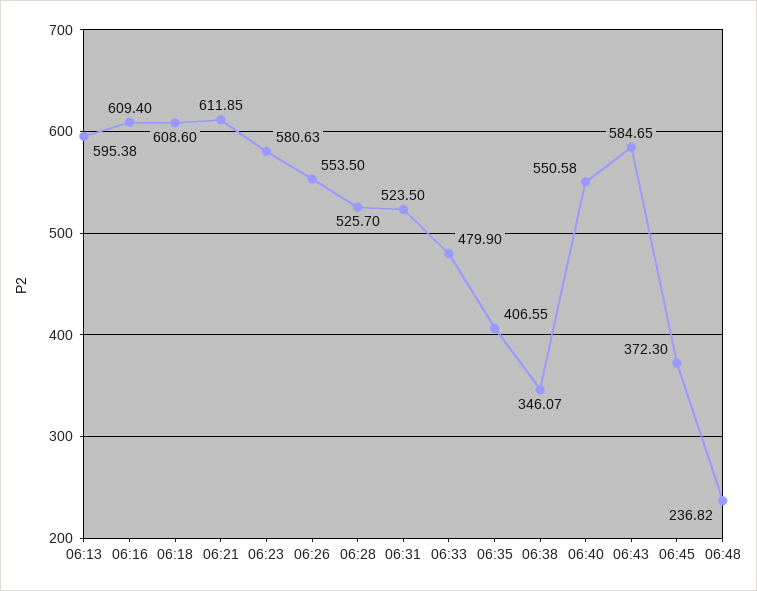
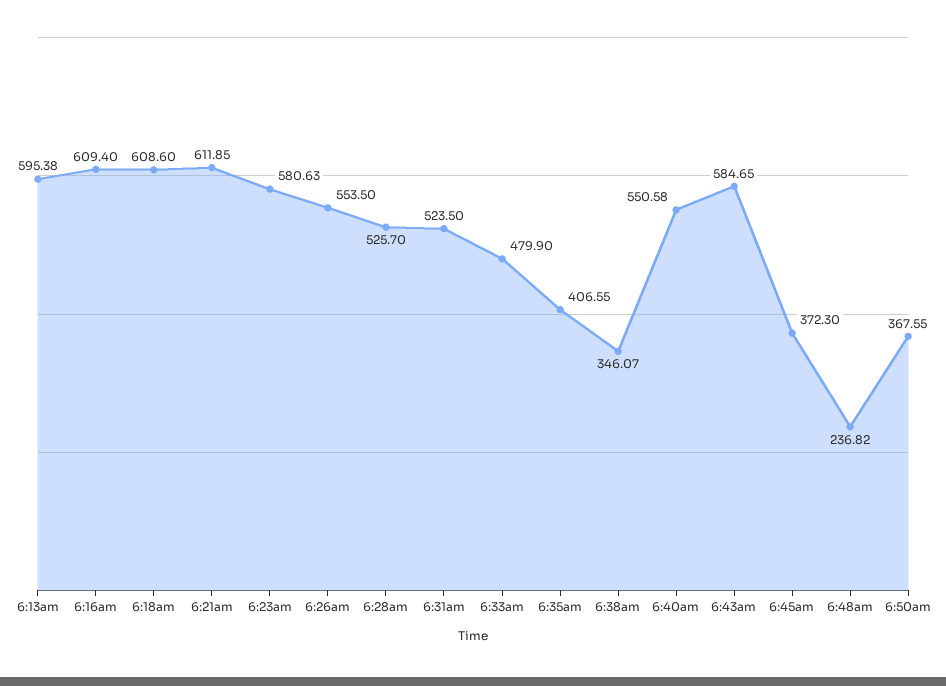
6:50am: none -> 367.55

